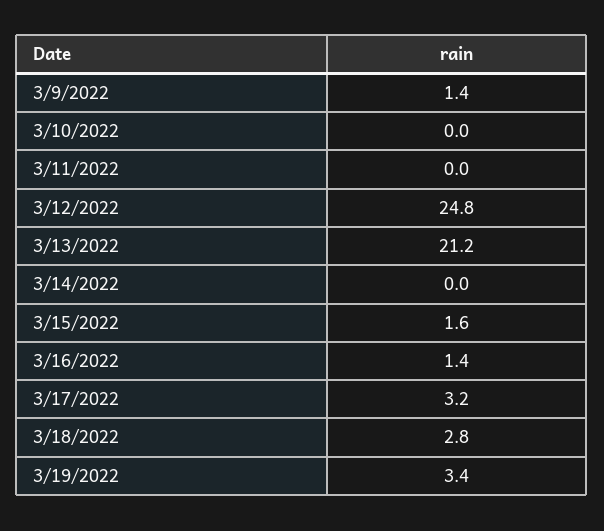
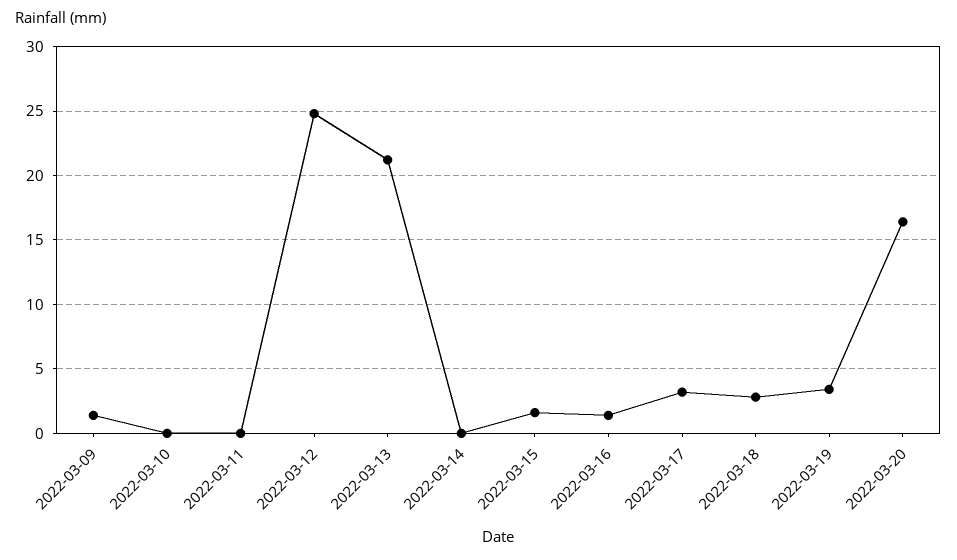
2022-03-20: none -> 16.5

